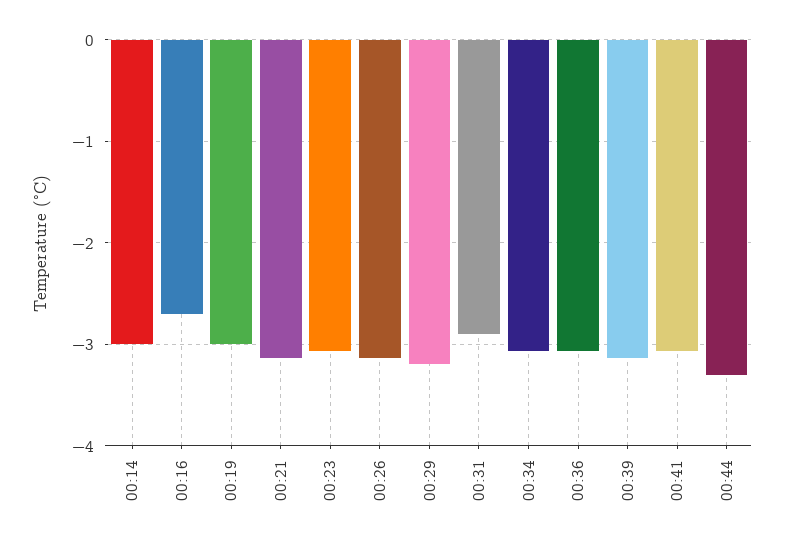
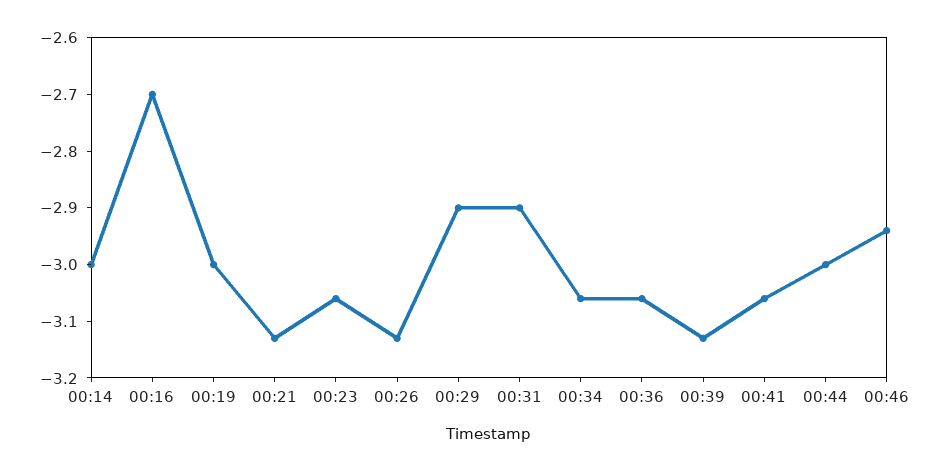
00:29: -3.2 -> -2.9
00:44: -3.3 -> -3
00:46: none -> -2.95

